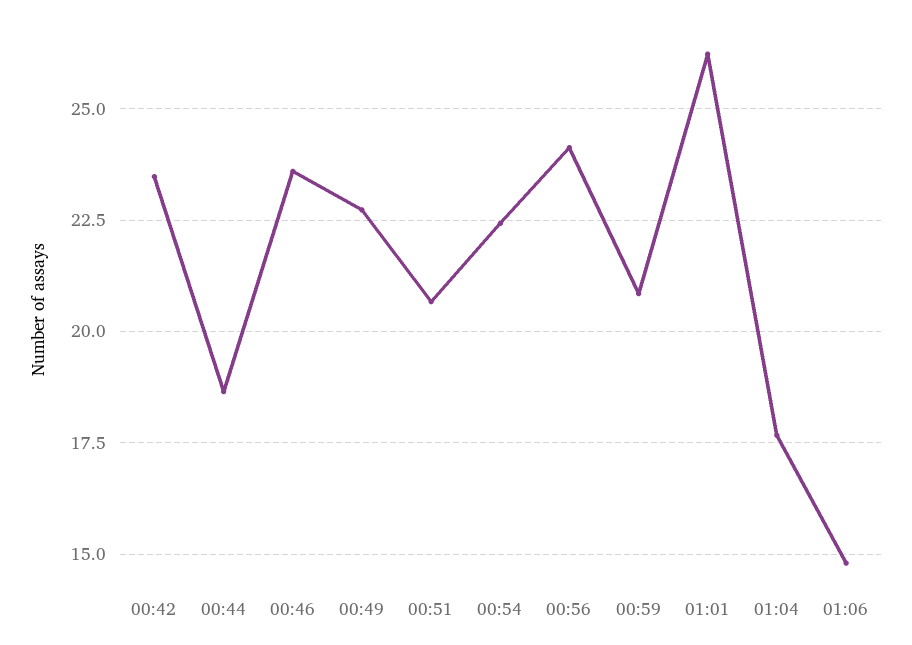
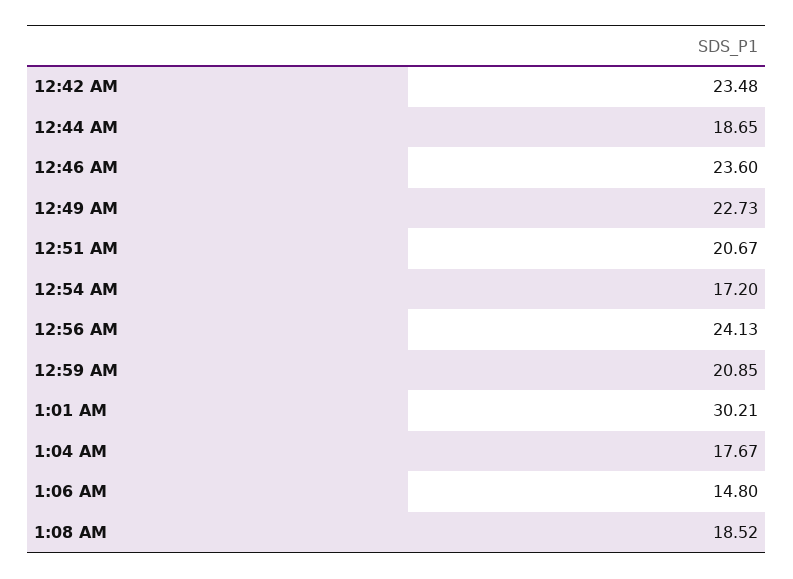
00:54: 22.5 -> 17.2
01:01: 26.25 -> 30.21
1:08 AM: none -> 18.52

